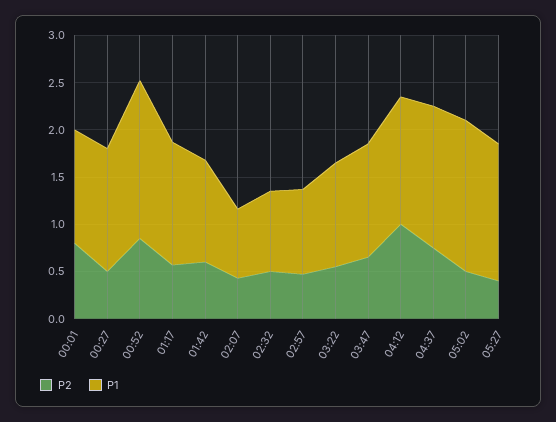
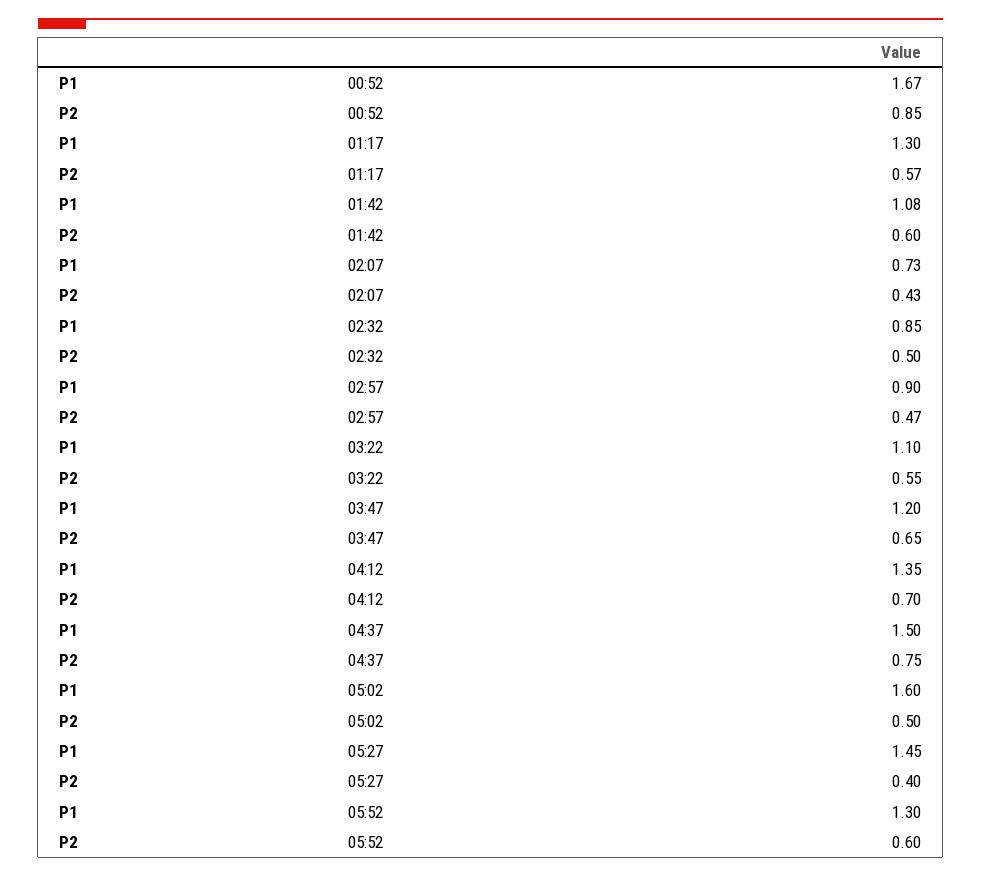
P2, 00:01: 0.8 -> none
P1, 00:01: 1.2 -> none
P2, 00:27: 0.5 -> none
P1, 00:27: 1.3 -> none
P2, 04:12: 1 -> 0.7
P1, 05:52: none -> 1.3
P2, 05:52: none -> 0.6

